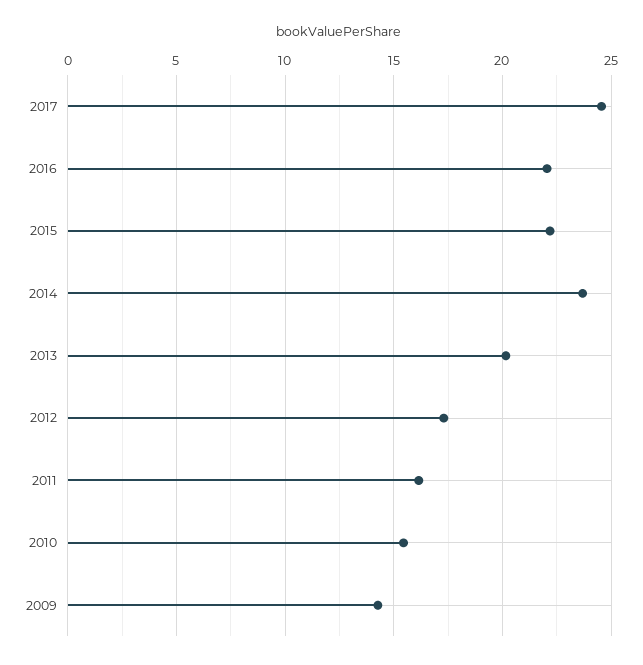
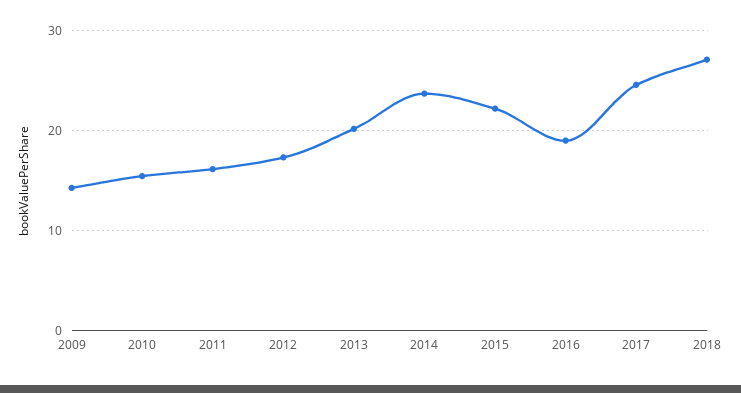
2016: 22 -> 19
2018: none -> 27

